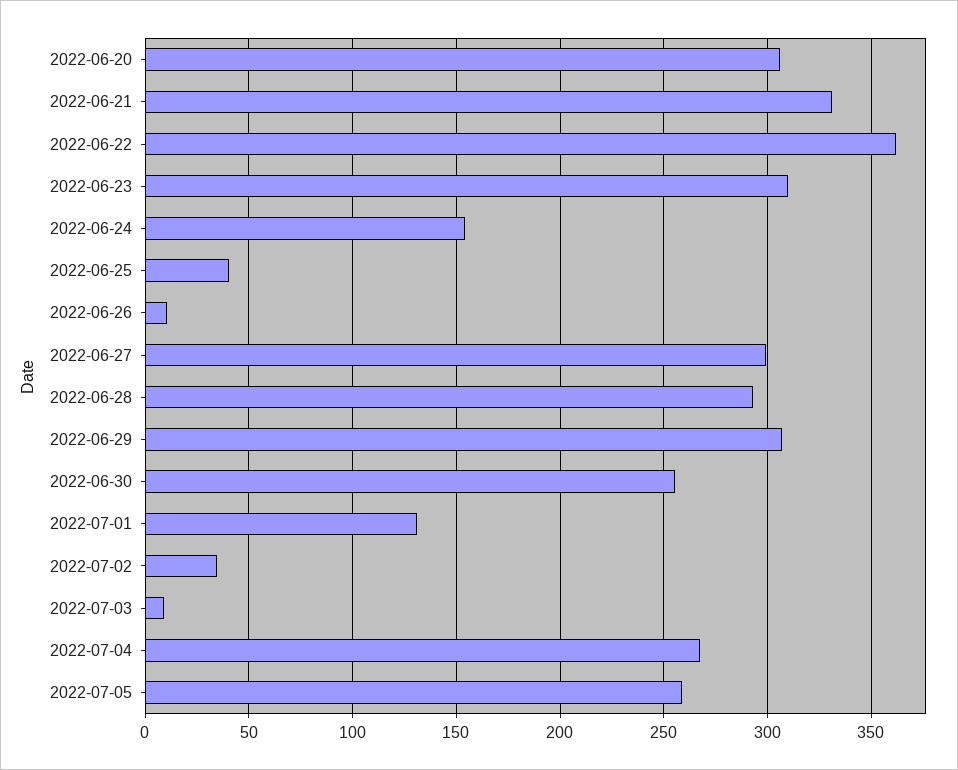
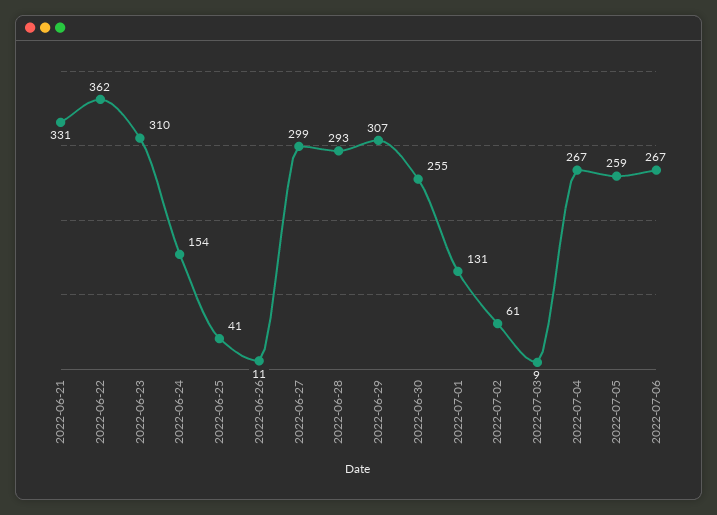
2022-06-20: 305 -> none
2022-07-02: 35 -> 61
2022-07-06: none -> 267

